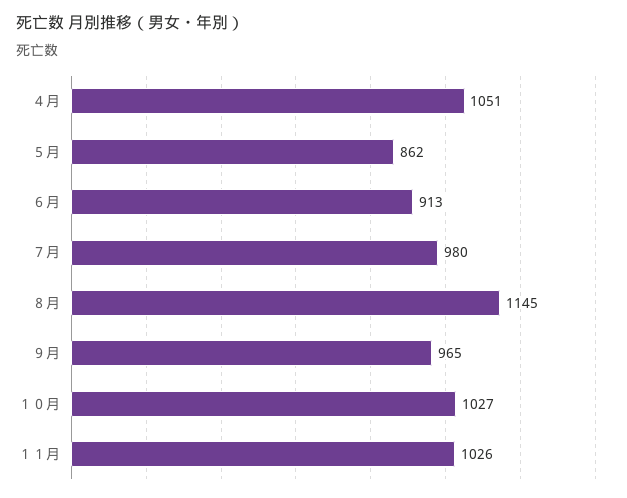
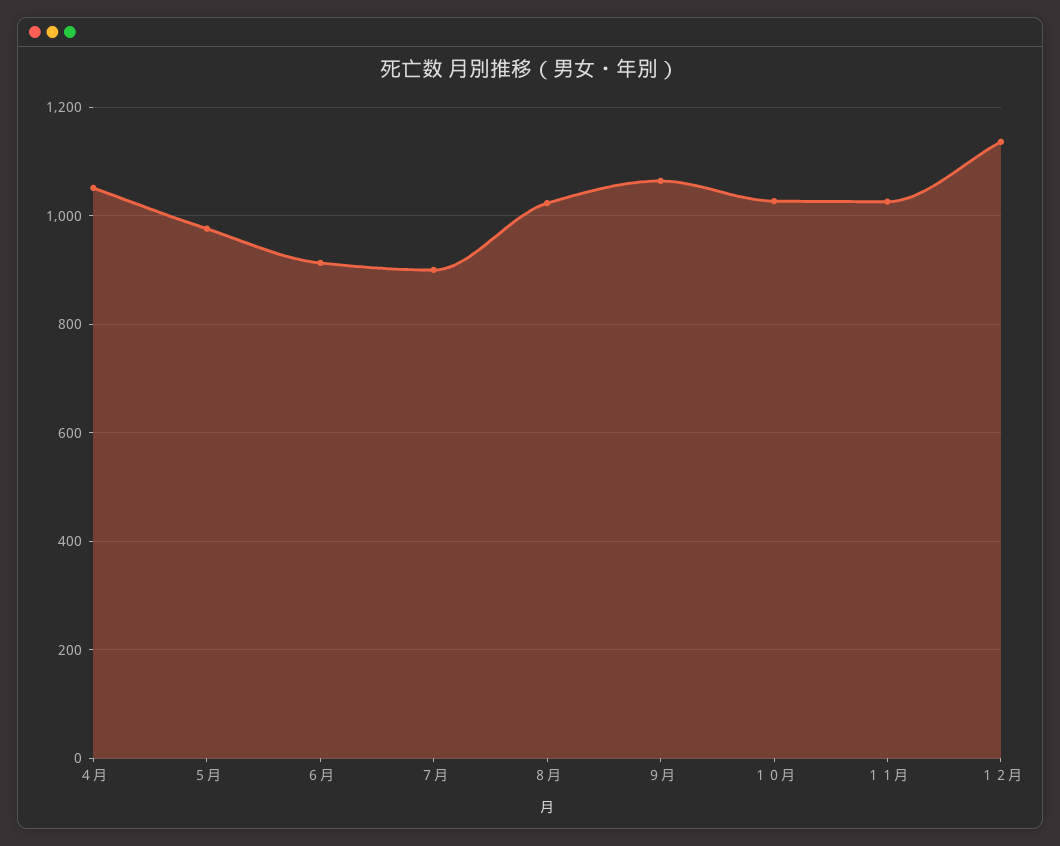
５月: 862 -> 980
７月: 980 -> 900
８月: 1145 -> 1020
９月: 965 -> 1060
１２月: none -> 1140

